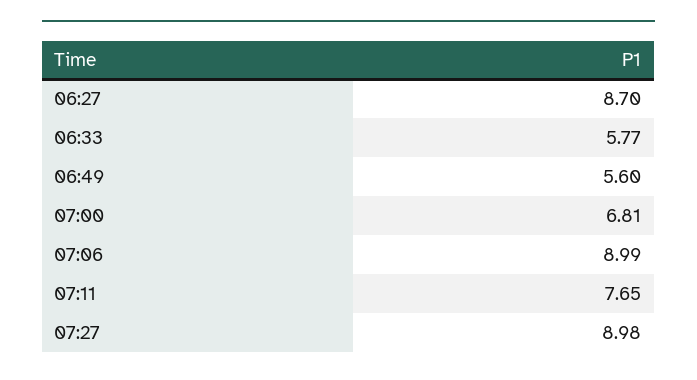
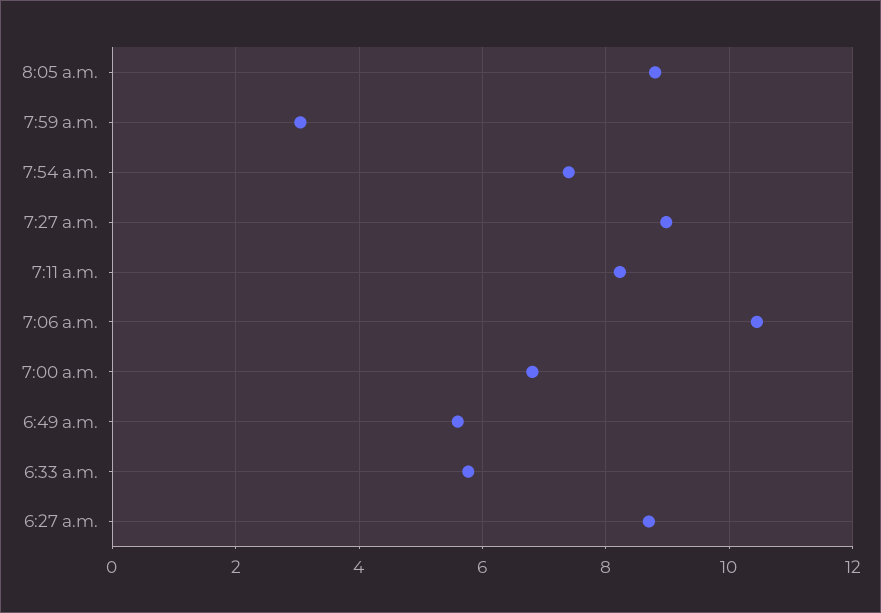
07:06: 8.99 -> 10.4
07:11: 7.65 -> 8.2
8:05 a.m.: none -> 8.8
7:59 a.m.: none -> 3
7:54 a.m.: none -> 7.4

